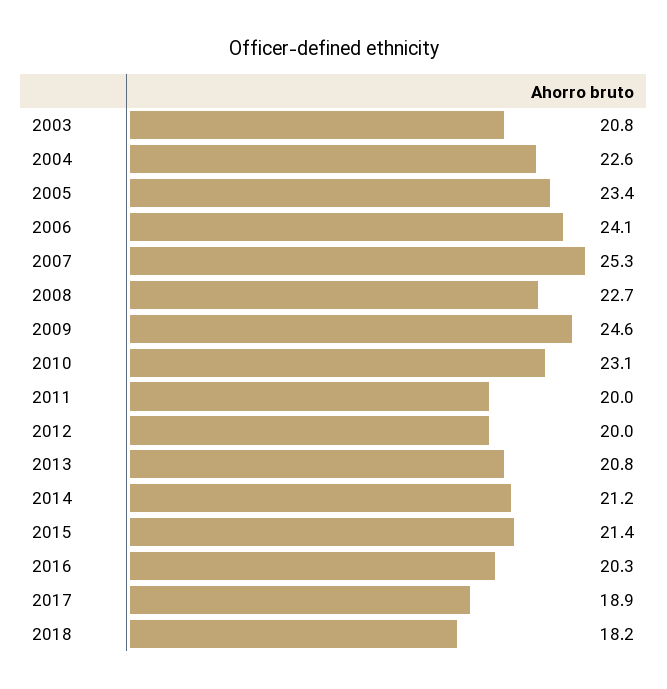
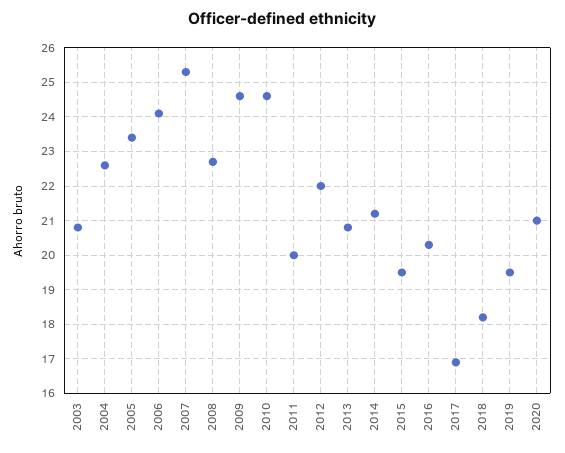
2010: 23.1 -> 24.5
2012: 20 -> 22
2015: 21.4 -> 19.5
2017: 18.9 -> 17
2019: none -> 19.5
2020: none -> 21

